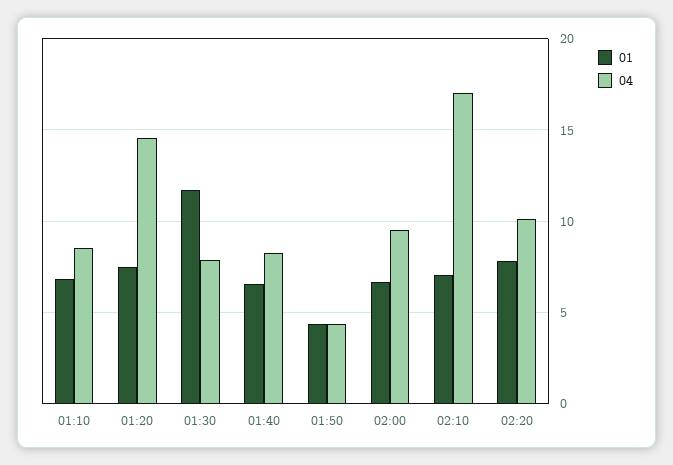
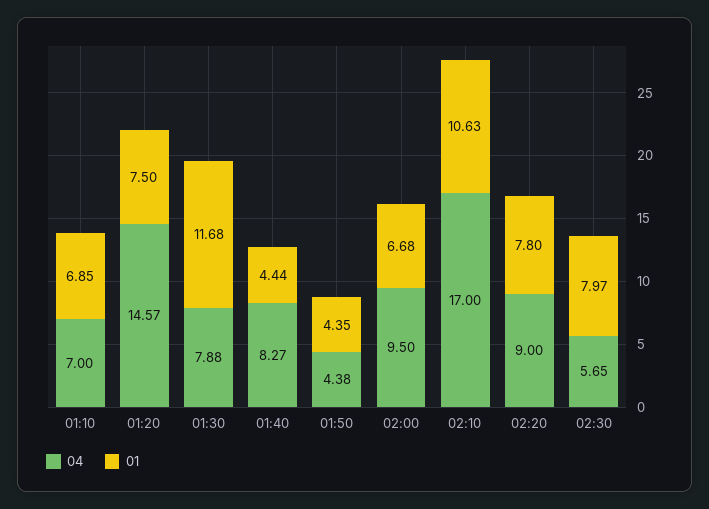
04, 01:10: 8.5 -> 7
01, 01:40: 6.5 -> 4.44
01, 02:10: 7 -> 10.63
04, 02:20: 10 -> 9
04, 02:30: none -> 5.65
01, 02:30: none -> 7.97

